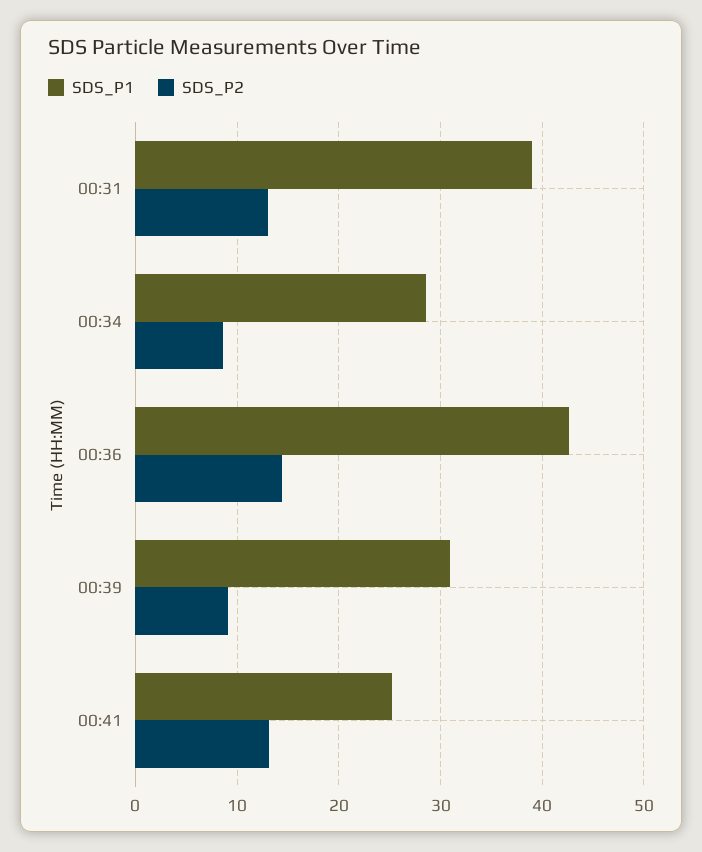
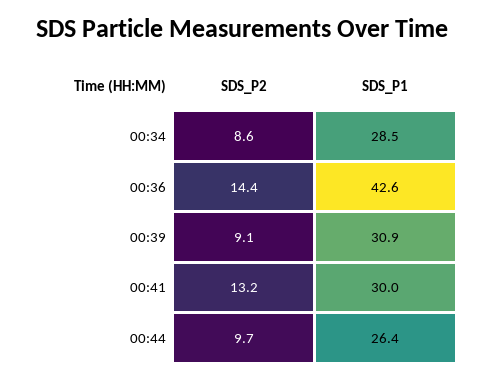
SDS_P1, 00:31: 39 -> none
SDS_P2, 00:31: 13 -> none
SDS_P1, 00:41: 25 -> 30
SDS_P2, 00:44: none -> 9.7
SDS_P1, 00:44: none -> 26.4

